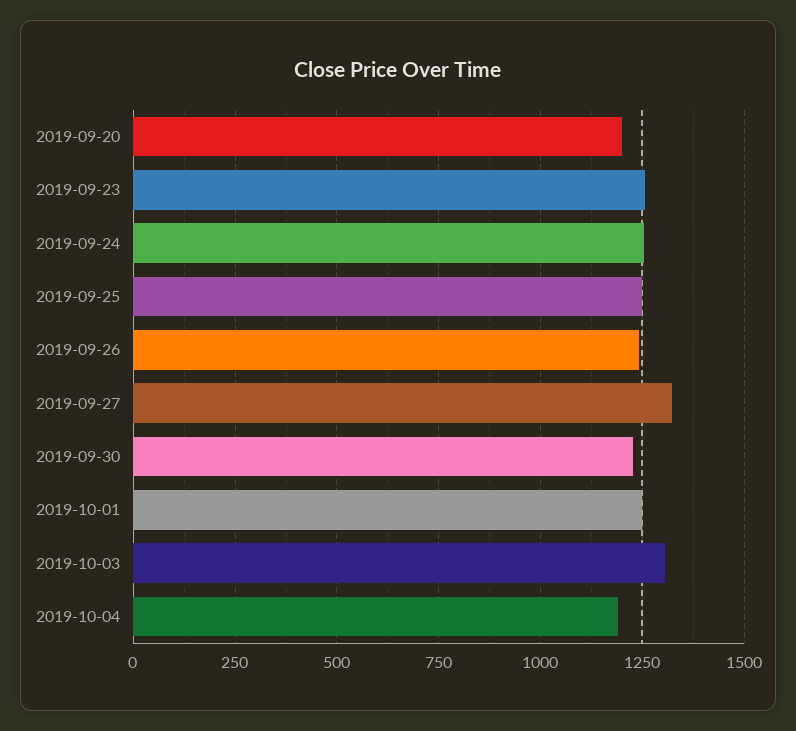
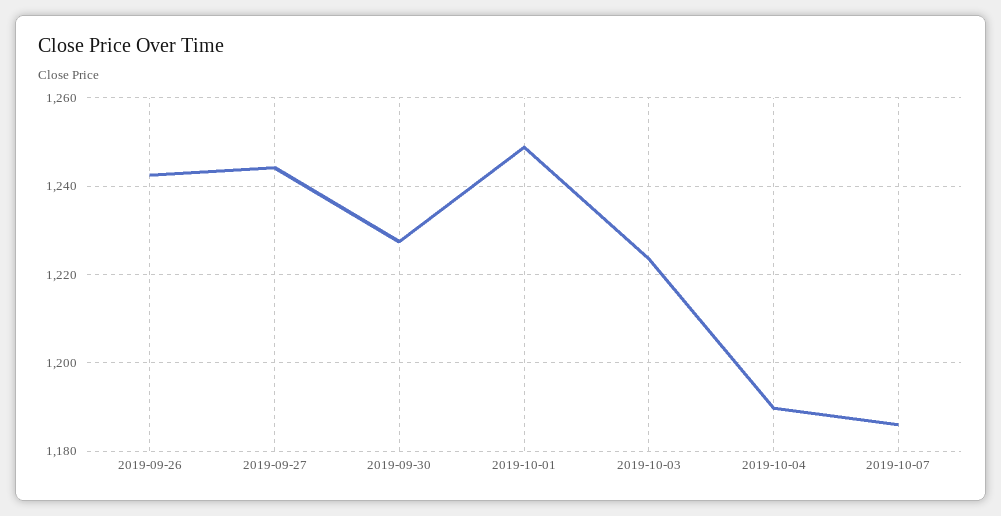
2019-09-20: 1200 -> none
2019-09-23: 1250 -> none
2019-09-24: 1250 -> none
2019-09-25: 1250 -> none
2019-09-27: 1325 -> 1244
2019-10-03: 1300 -> 1224
2019-10-07: none -> 1186

